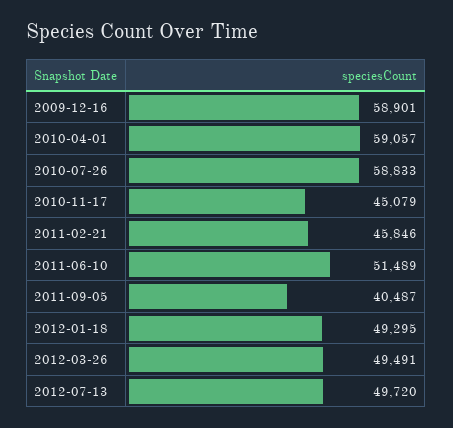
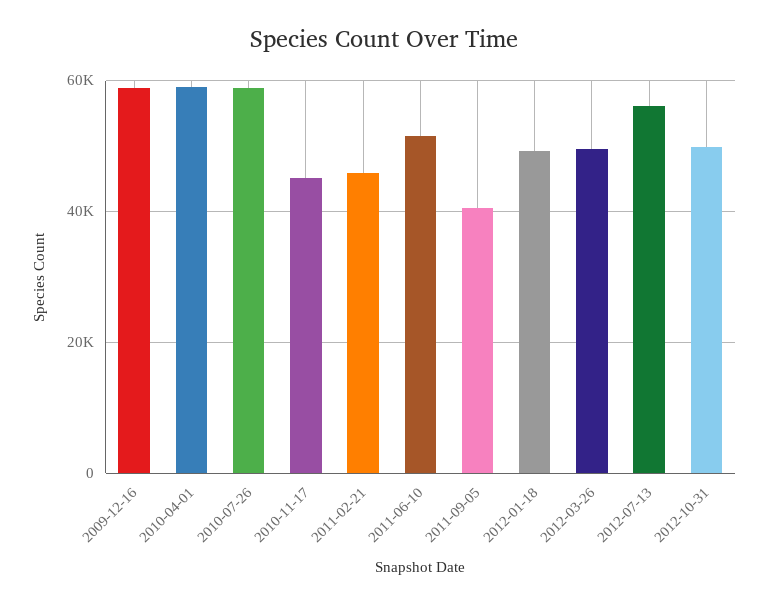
2012-07-13: 49720 -> 56000
2012-10-31: none -> 50000

